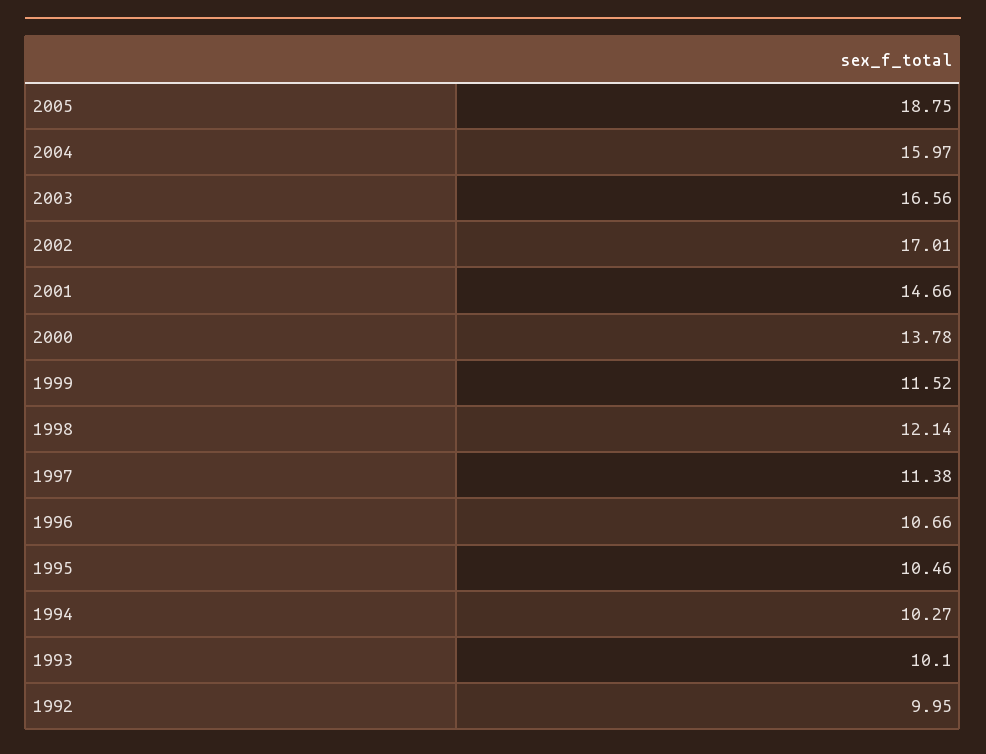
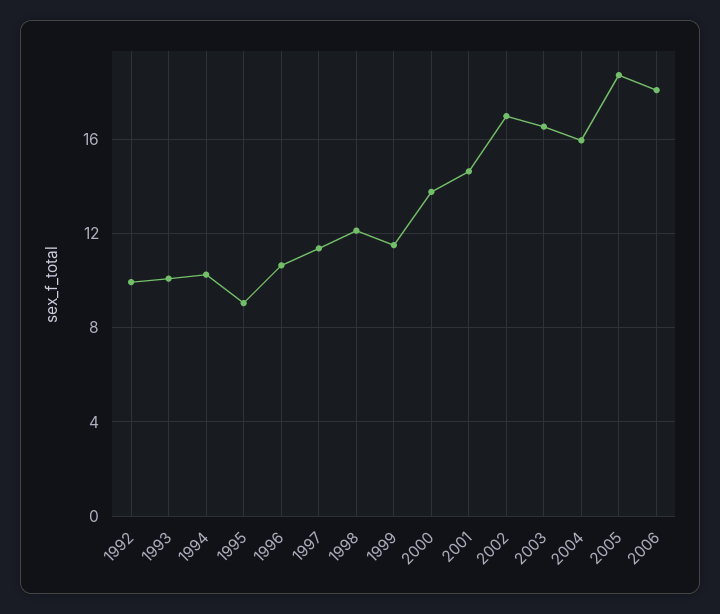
1995: 10.46 -> 9
2006: none -> 18

